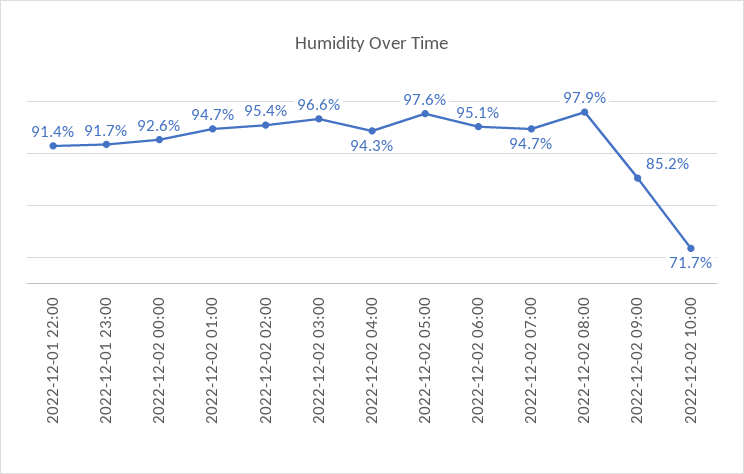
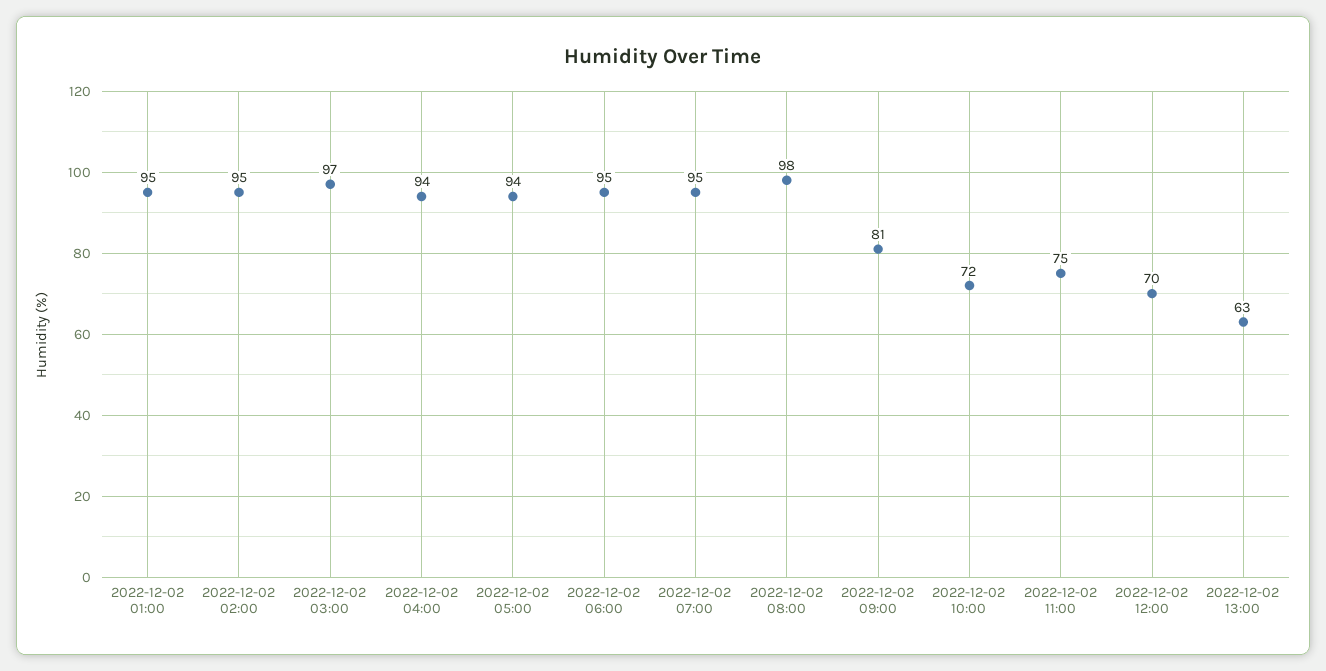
2022-12-01 22:00: 91.4 -> none
2022-12-01 23:00: 91.7 -> none
2022-12-02 00:00: 92.6 -> none
2022-12-02 05:00: 97.6 -> 94
2022-12-02 09:00: 85.2 -> 81
2022-12-02 11:00: none -> 75
2022-12-02 12:00: none -> 70
2022-12-02 13:00: none -> 63

